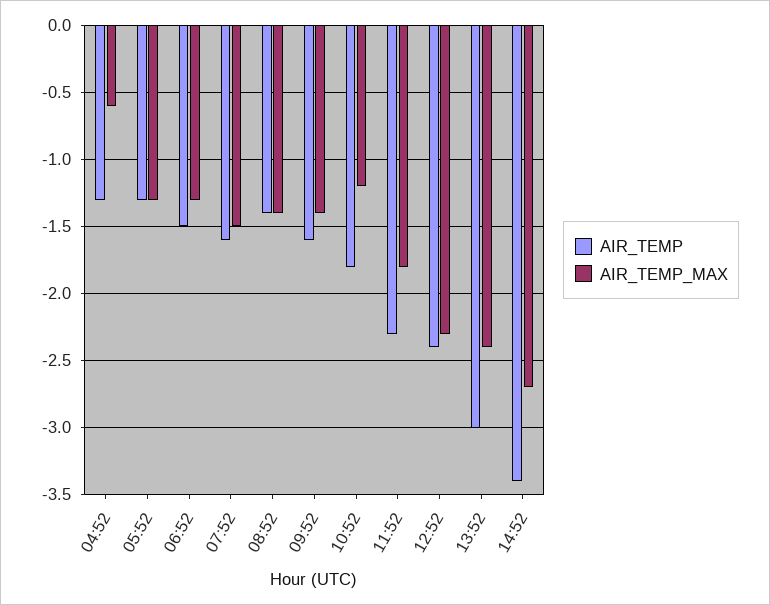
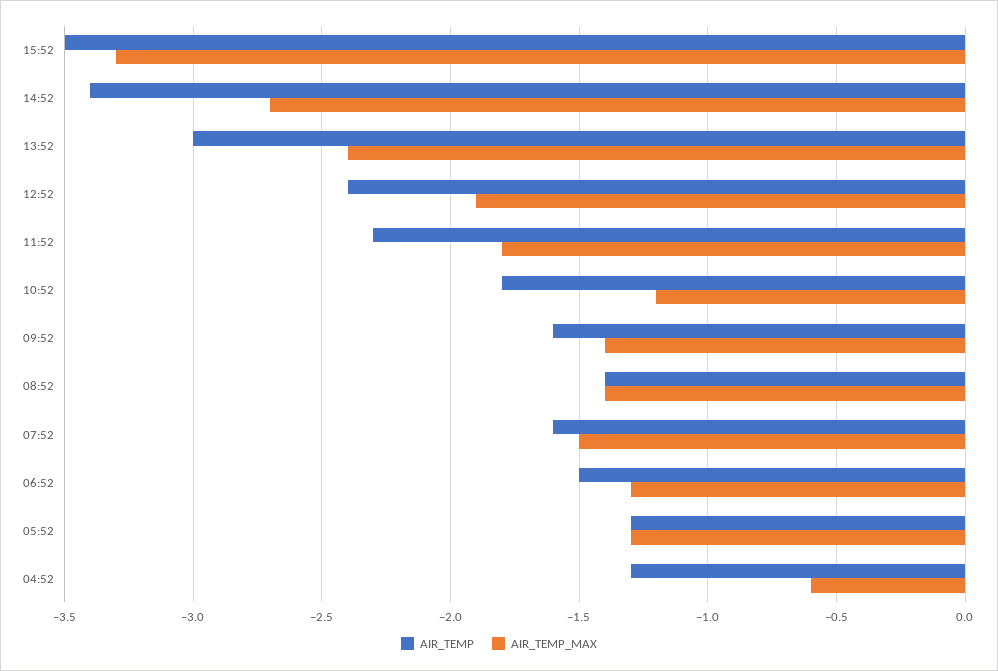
AIR_TEMP_MAX, 12:52: -2.3 -> -1.9
AIR_TEMP, 15:52: none -> -3.5
AIR_TEMP_MAX, 15:52: none -> -3.3

